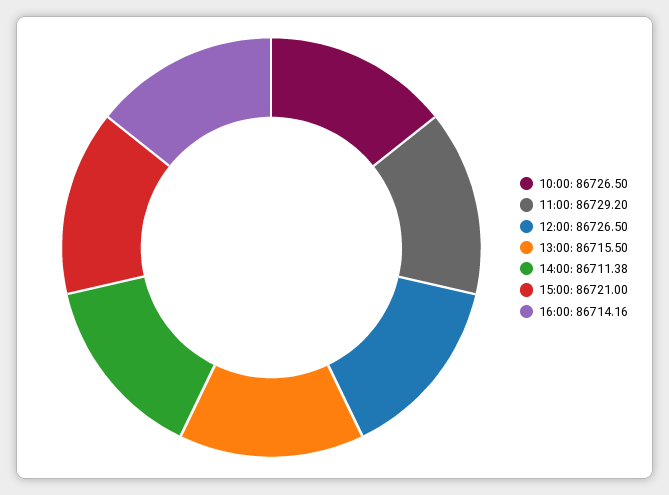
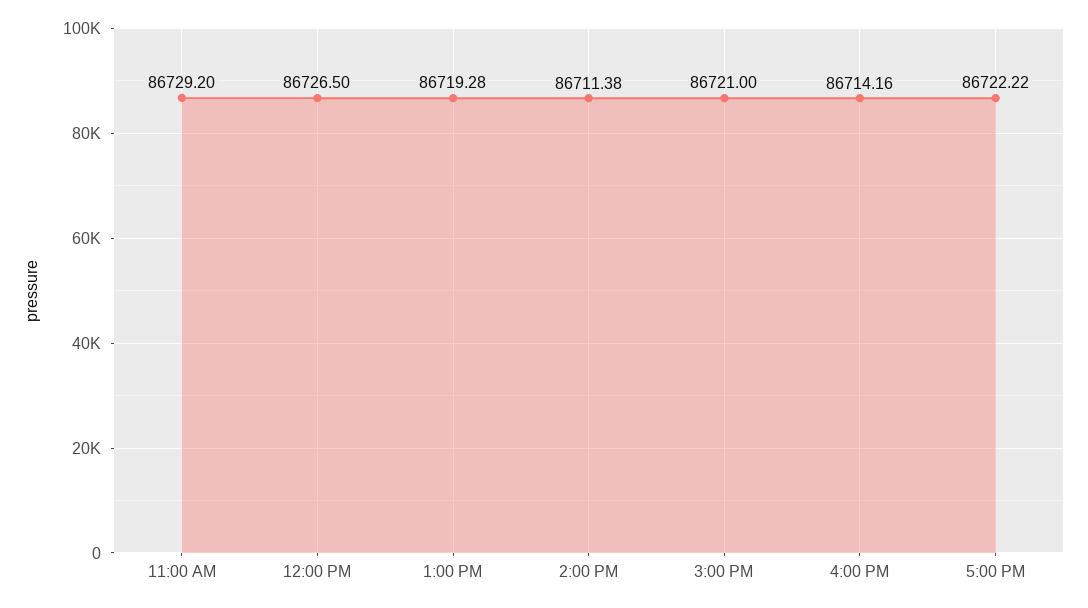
10:00: 86726.5 -> none
13:00: 86715.5 -> 86719.28
5:00 PM: none -> 86722.22

